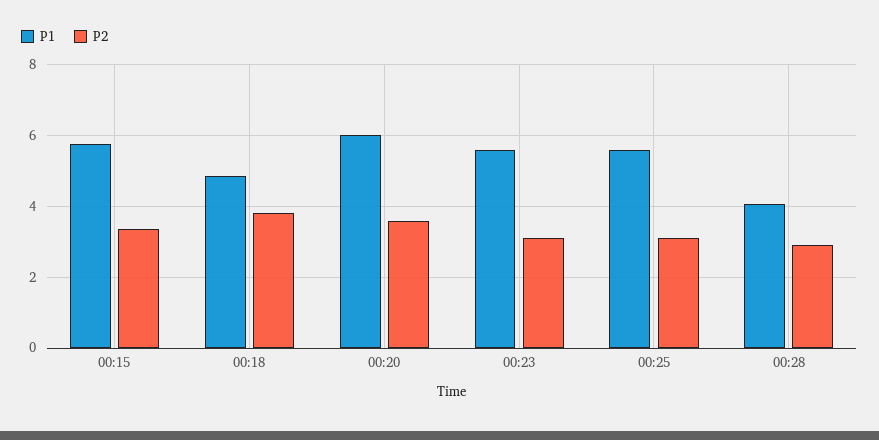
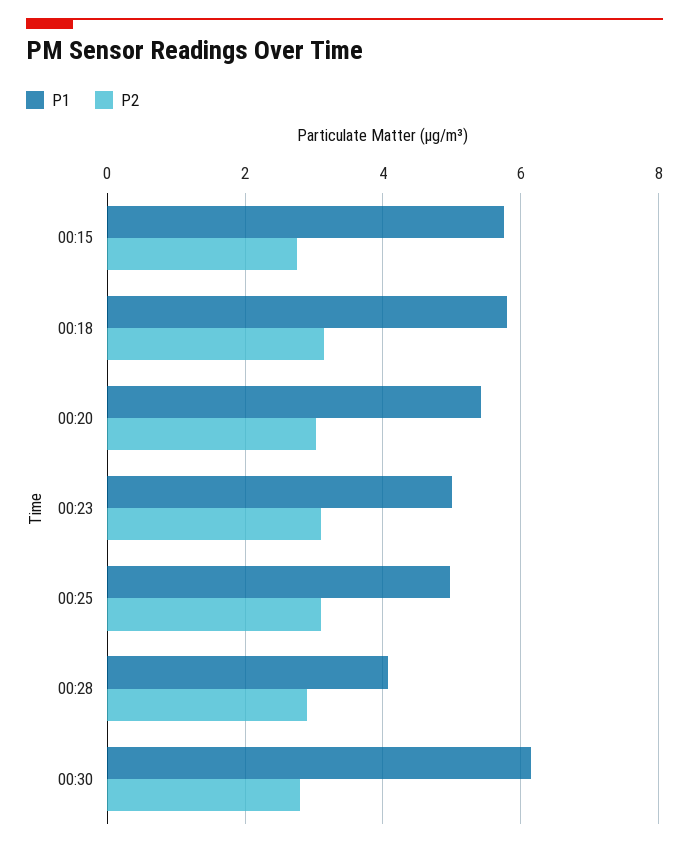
P2, 00:15: 3.4 -> 2.8
P1, 00:18: 4.8 -> 5.8
P2, 00:18: 3.8 -> 3.2
P1, 00:20: 6 -> 5.4
P2, 00:20: 3.6 -> 3
P1, 00:23: 5.6 -> 5
P1, 00:25: 5.6 -> 5
P1, 00:30: none -> 6.2
P2, 00:30: none -> 2.8

